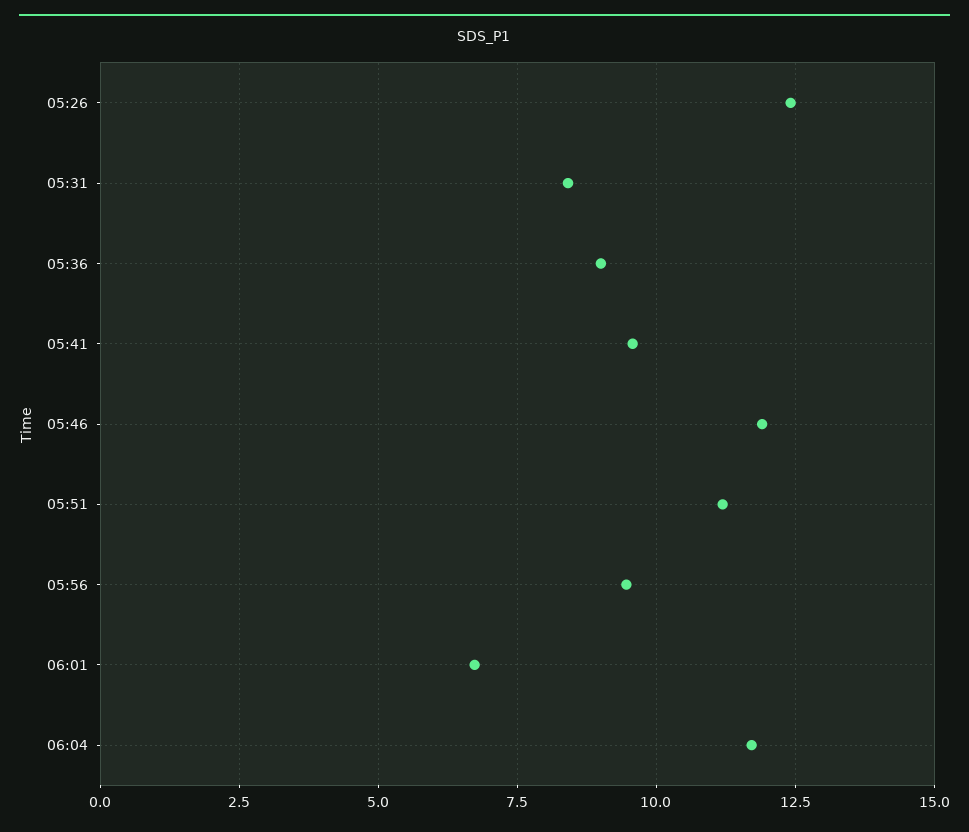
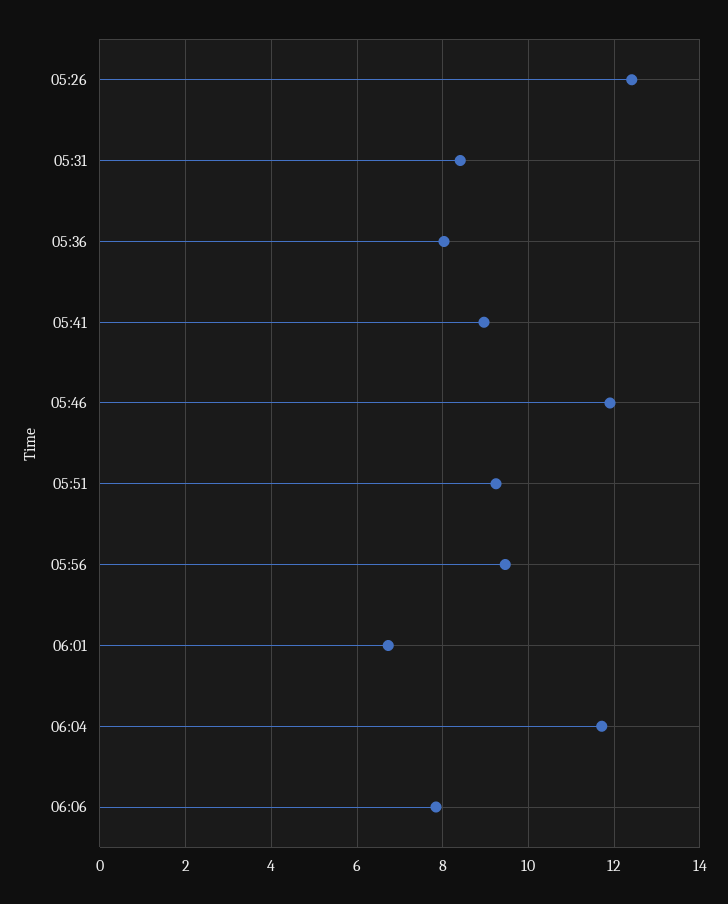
05:36: 9 -> 8
05:41: 9.5 -> 9
05:51: 11.25 -> 9.2
06:06: none -> 7.8

